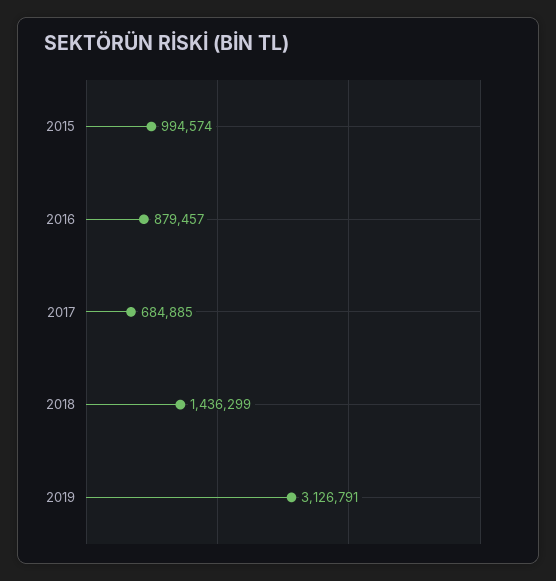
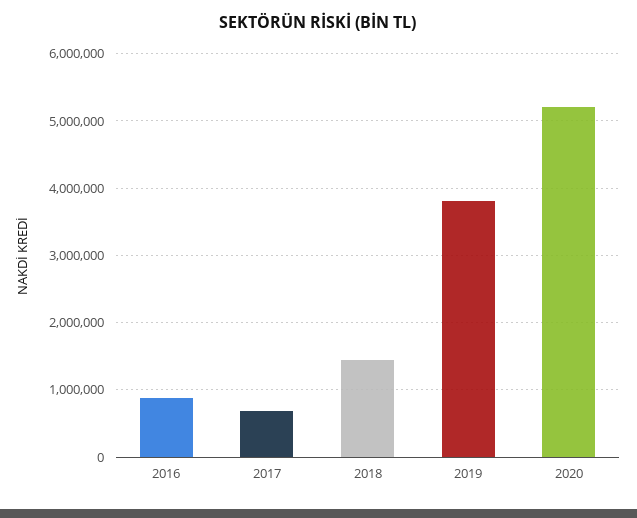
2015: 994574 -> none
2019: 3126791 -> 3800000
2020: none -> 5200000

